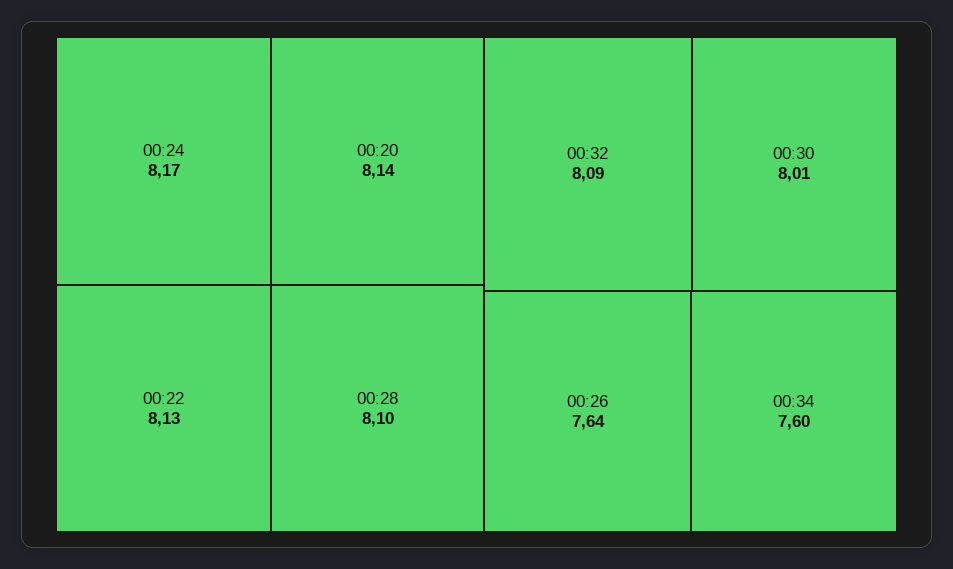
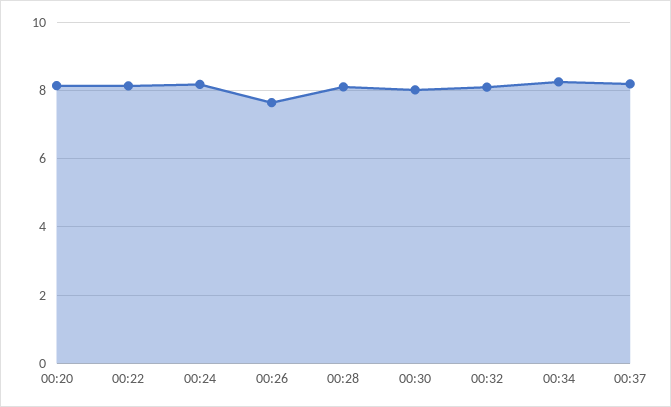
00:34: 7.6 -> 8.2
00:37: none -> 8.2

